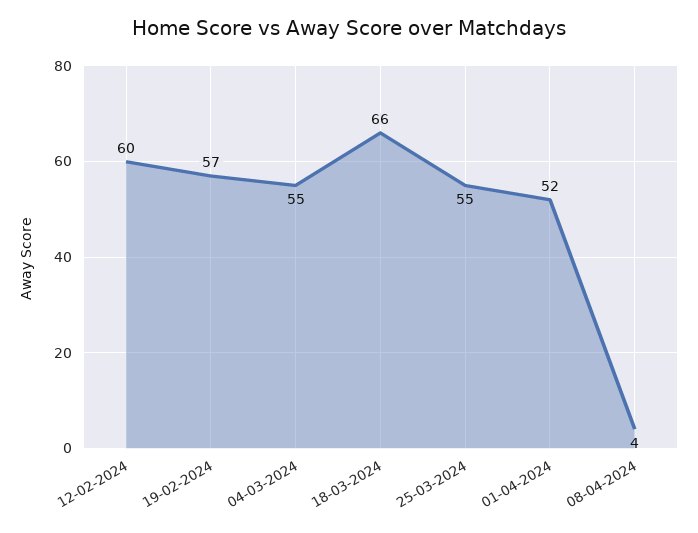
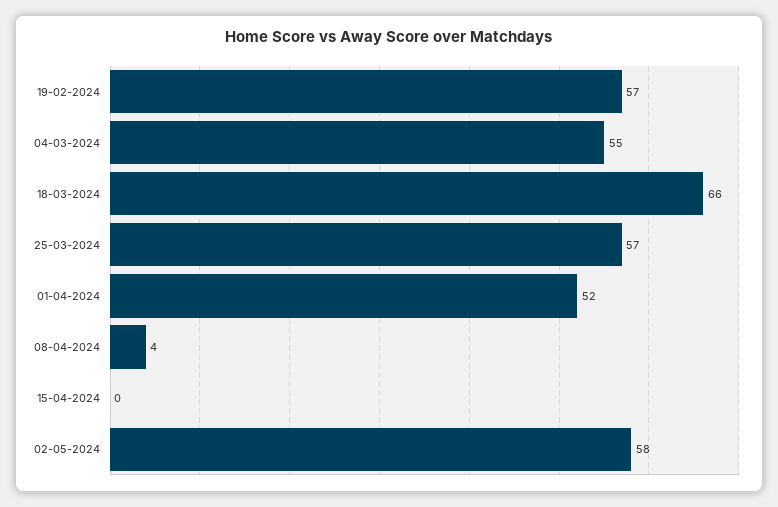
12-02-2024: 60 -> none
25-03-2024: 55 -> 57
15-04-2024: none -> 0
02-05-2024: none -> 58

